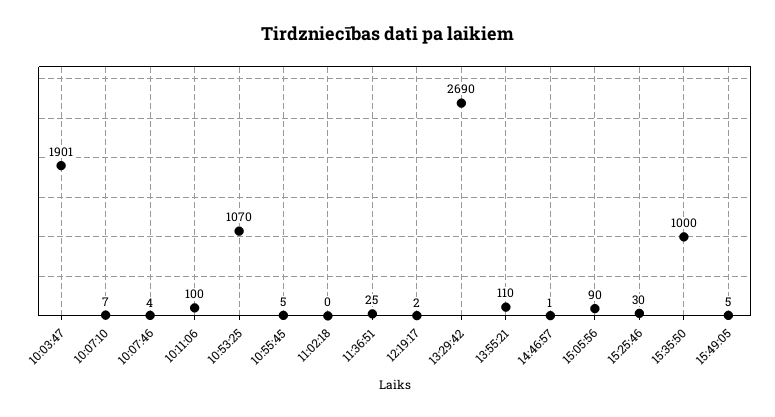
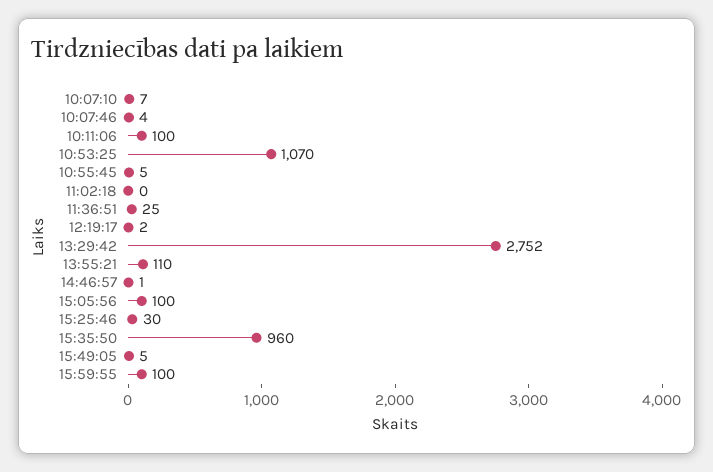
10:03:47: 1901 -> none
13:29:42: 2690 -> 2752
15:05:56: 90 -> 100
15:35:50: 1000 -> 960
15:59:55: none -> 100

